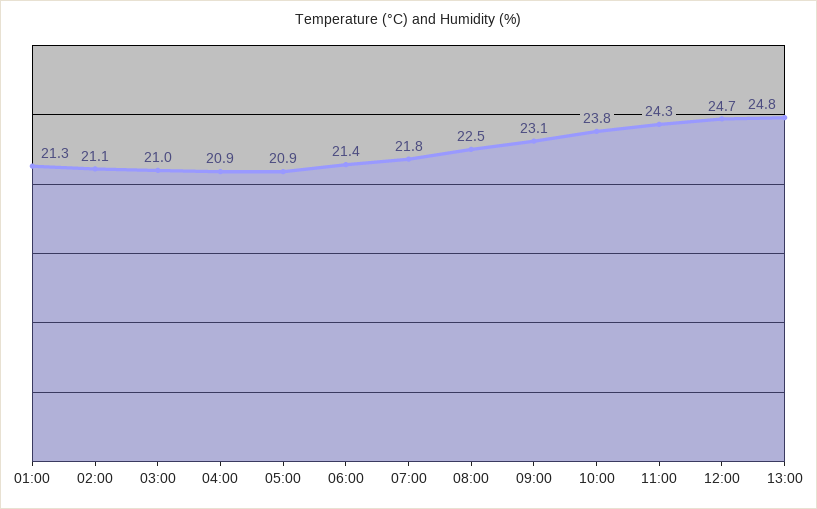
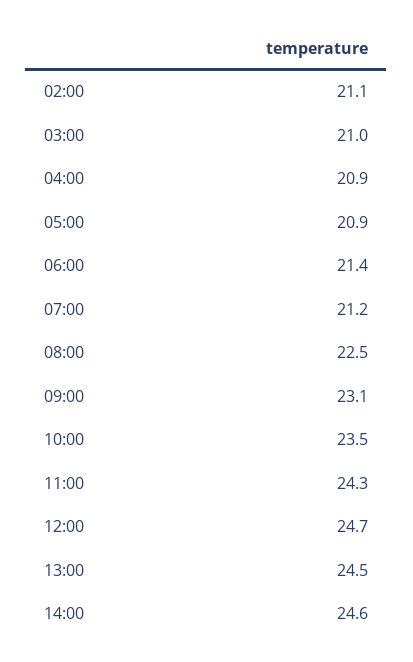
01:00: 21.3 -> none
07:00: 21.8 -> 21.2
10:00: 23.8 -> 23.5
13:00: 24.8 -> 24.5
14:00: none -> 24.6

